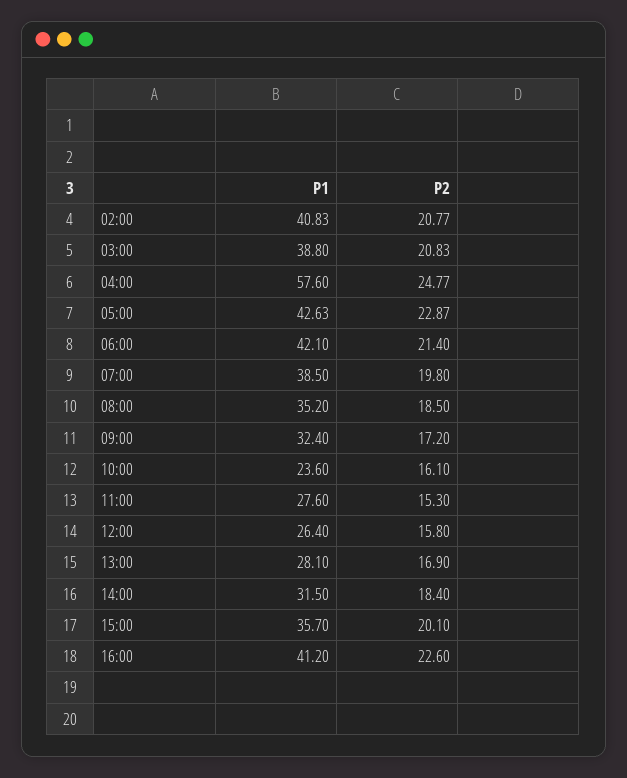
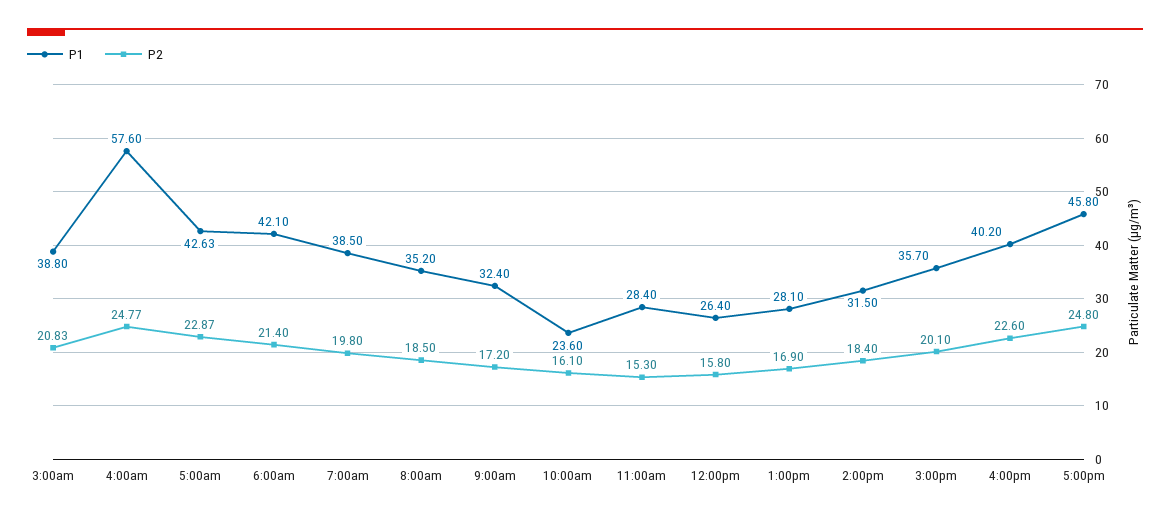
P1, 02:00: 40.83 -> none
P2, 02:00: 20.77 -> none
P1, 11:00: 27.6 -> 28.4
P1, 16:00: 41.2 -> 40.2
P1, 5:00pm: none -> 45.8
P2, 5:00pm: none -> 24.8

